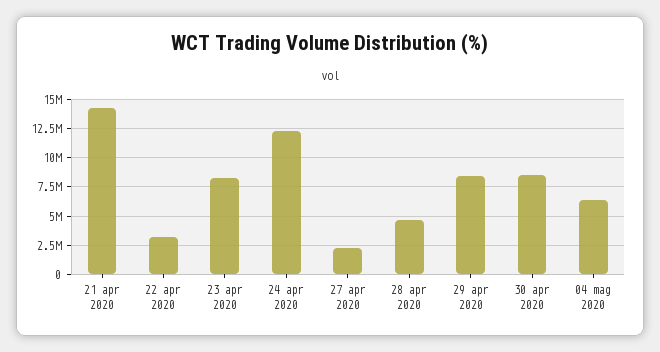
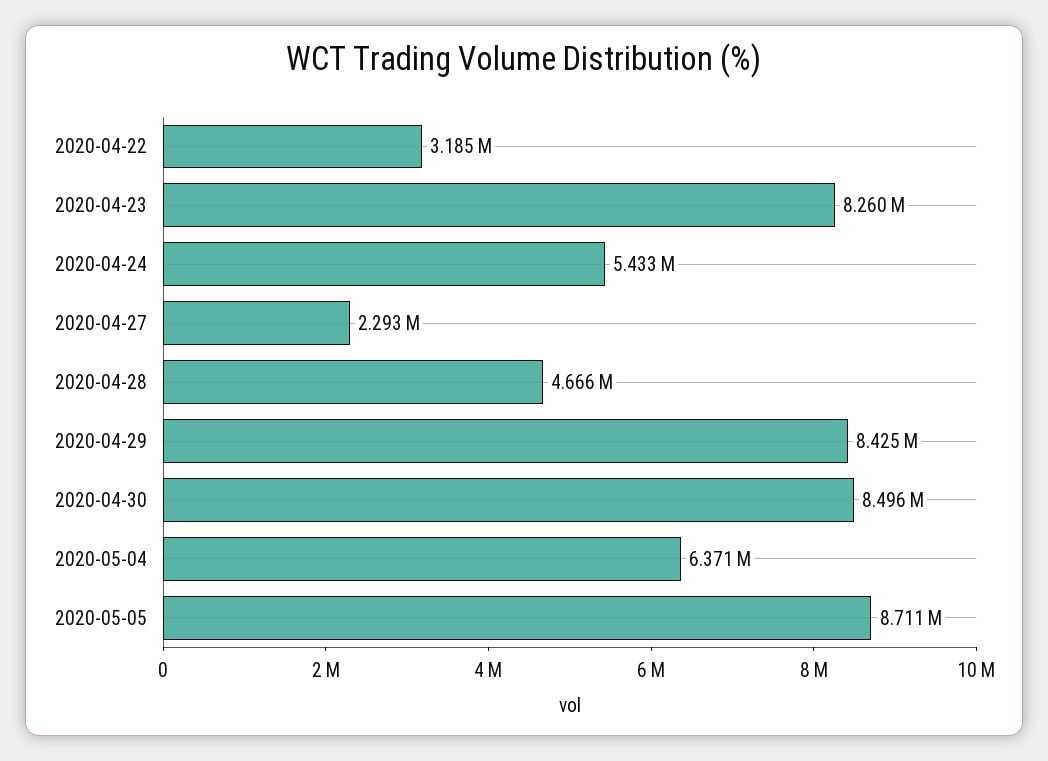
21 apr 2020: 15000000 -> none
24 apr 2020: 12500000 -> 5433000
2020-05-05: none -> 8711000

